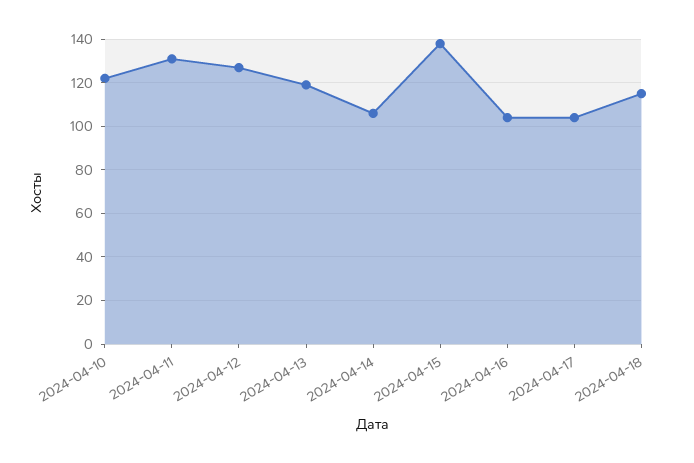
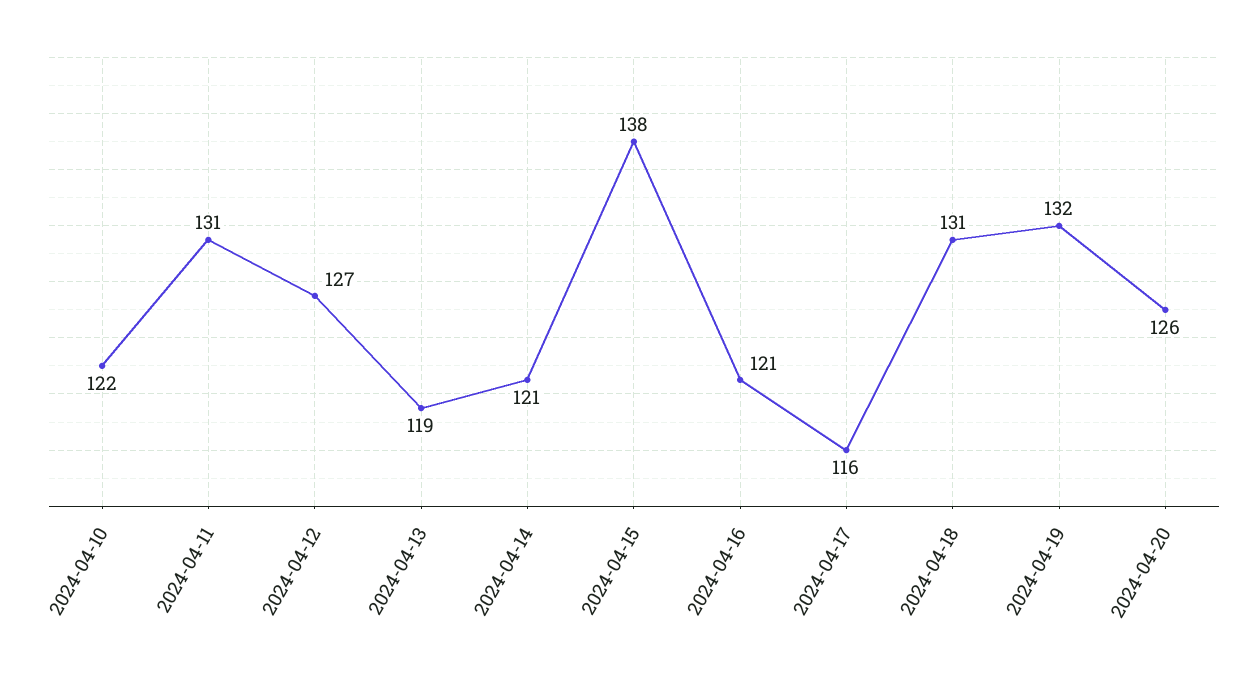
2024-04-14: 105 -> 121
2024-04-16: 105 -> 121
2024-04-17: 105 -> 116
2024-04-18: 115 -> 131
2024-04-19: none -> 132
2024-04-20: none -> 126

